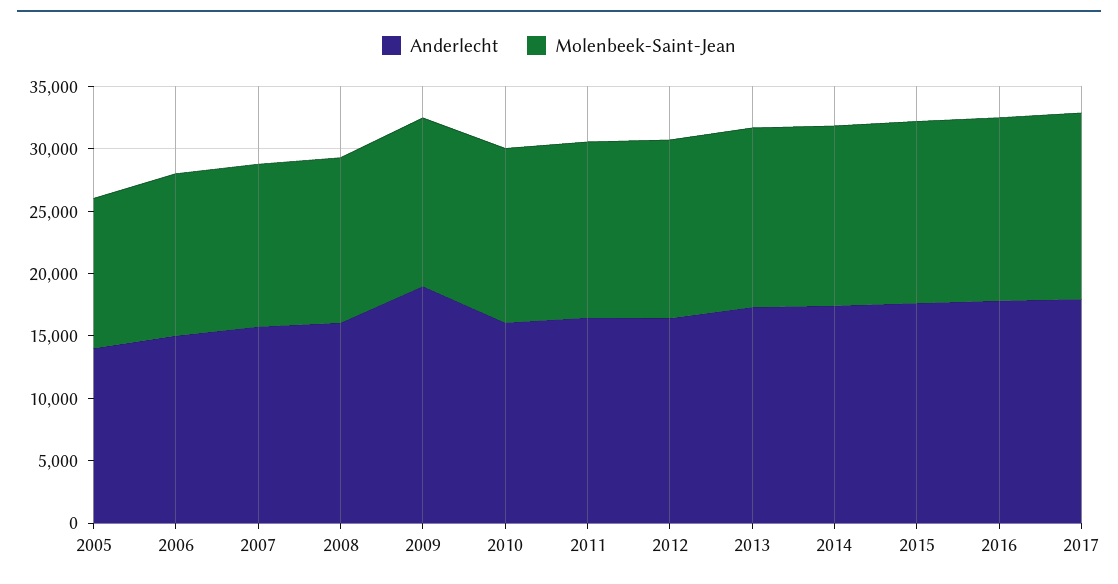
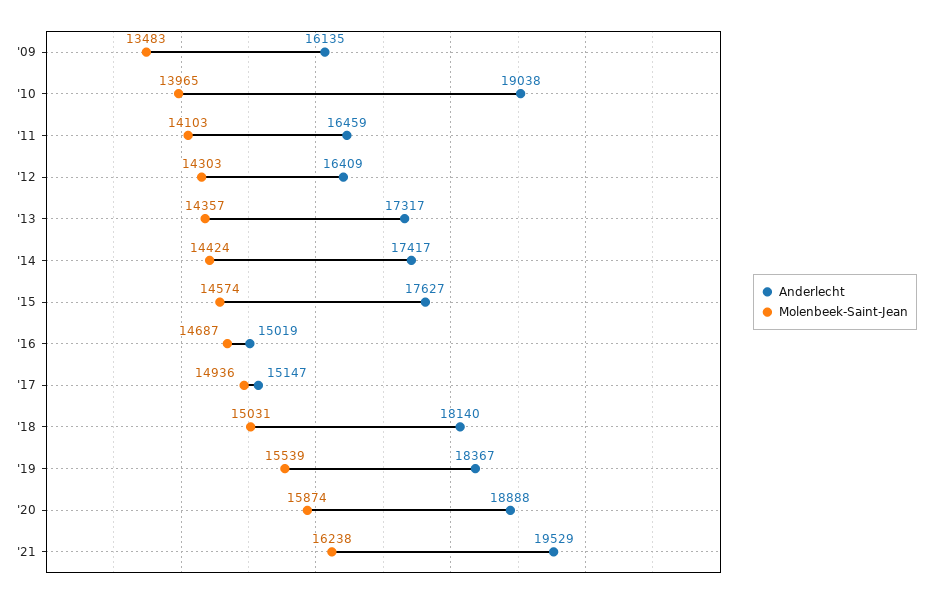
Anderlecht, 2005: 14000 -> none
Molenbeek-Saint-Jean, 2005: 12000 -> none
Anderlecht, 2006: 15000 -> none
Molenbeek-Saint-Jean, 2006: 13000 -> none
Anderlecht, 2007: 16000 -> none
Molenbeek-Saint-Jean, 2007: 13000 -> none
Anderlecht, 2008: 16000 -> none
Molenbeek-Saint-Jean, 2008: 13000 -> none
Anderlecht, 2009: 19000 -> 16135
Anderlecht, 2010: 16000 -> 19038
Anderlecht, 2016: 18000 -> 15019
Anderlecht, 2017: 18000 -> 15147
Anderlecht, '18: none -> 18140
Molenbeek-Saint-Jean, '18: none -> 15031
Anderlecht, '19: none -> 18367
Molenbeek-Saint-Jean, '19: none -> 15539
Anderlecht, '20: none -> 18888
Molenbeek-Saint-Jean, '20: none -> 15874
Anderlecht, '21: none -> 19529
Molenbeek-Saint-Jean, '21: none -> 16238

